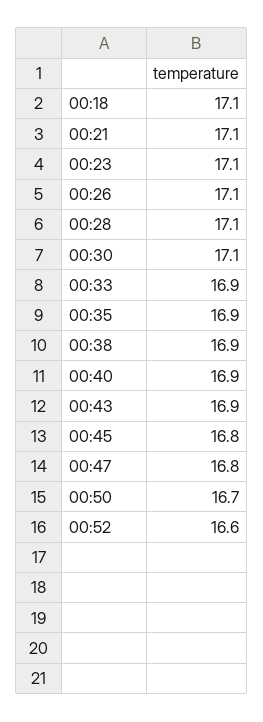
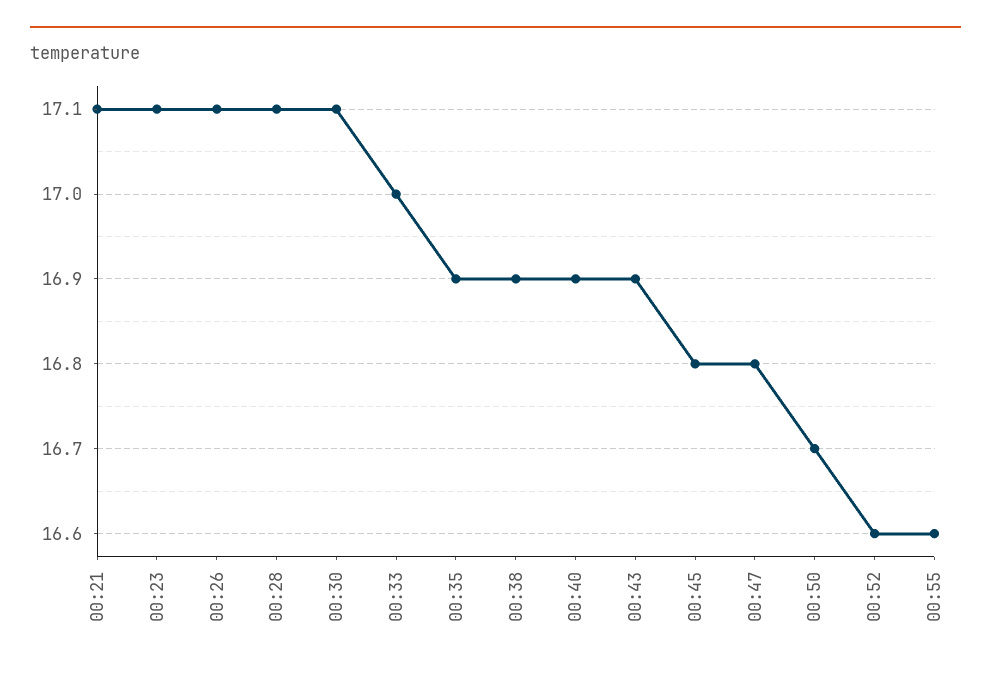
00:18: 17.1 -> none
00:33: 16.9 -> 17
00:55: none -> 16.6

